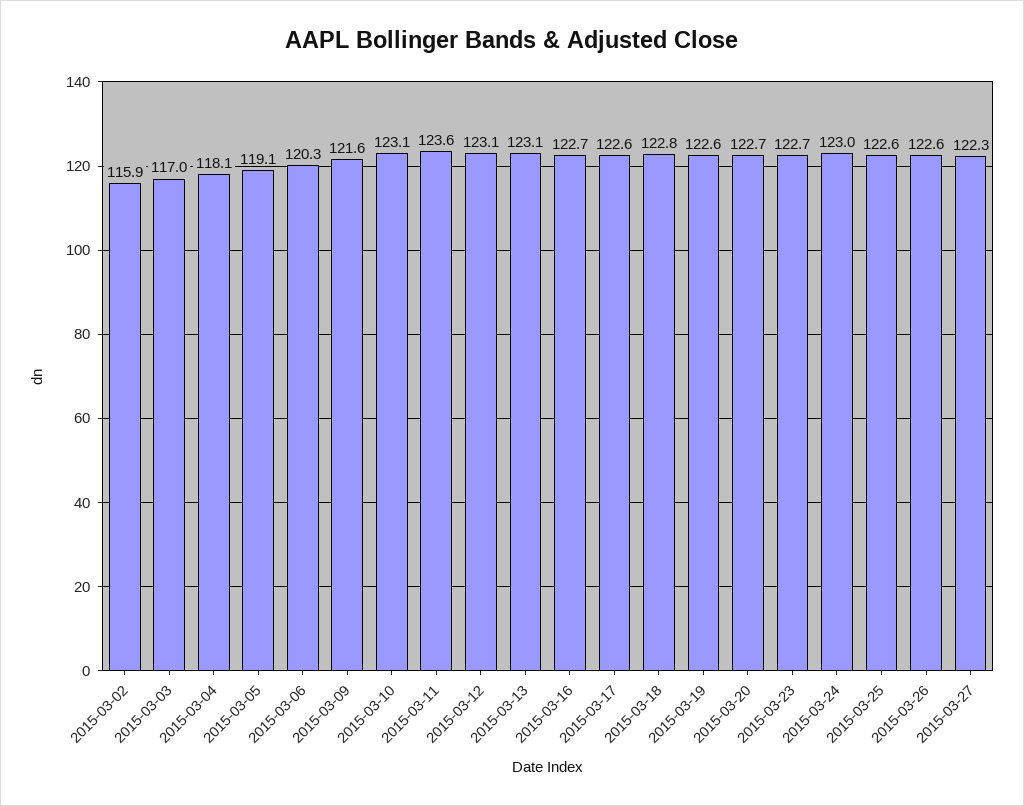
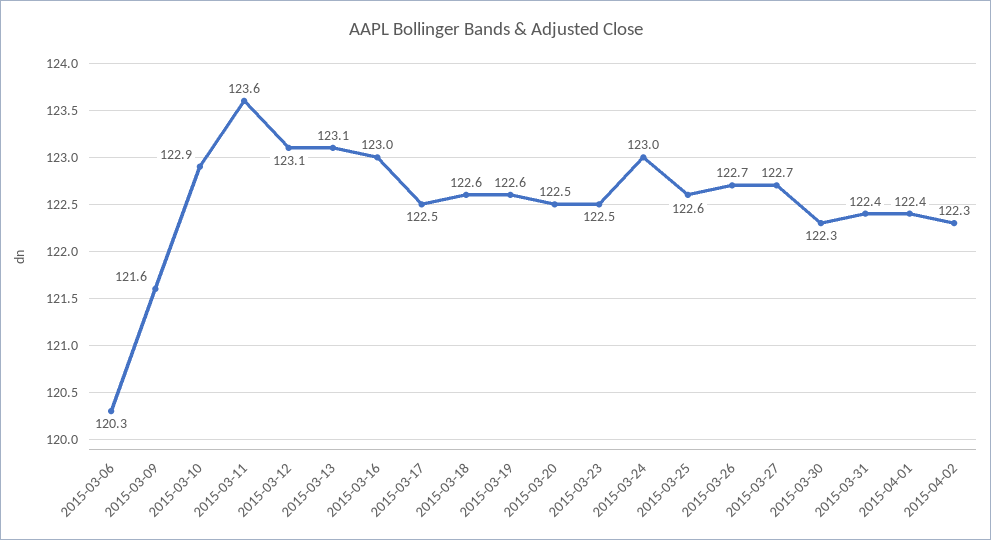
2015-03-02: 115.9 -> none
2015-03-03: 117 -> none
2015-03-04: 118.1 -> none
2015-03-05: 119.1 -> none
2015-03-10: 123.1 -> 122.9
2015-03-16: 122.7 -> 123
2015-03-17: 122.6 -> 122.5
2015-03-18: 122.8 -> 122.6
2015-03-20: 122.7 -> 122.5
2015-03-23: 122.7 -> 122.5
2015-03-26: 122.6 -> 122.7
2015-03-27: 122.3 -> 122.7
2015-03-30: none -> 122.3
2015-03-31: none -> 122.4
2015-04-01: none -> 122.4
2015-04-02: none -> 122.3

